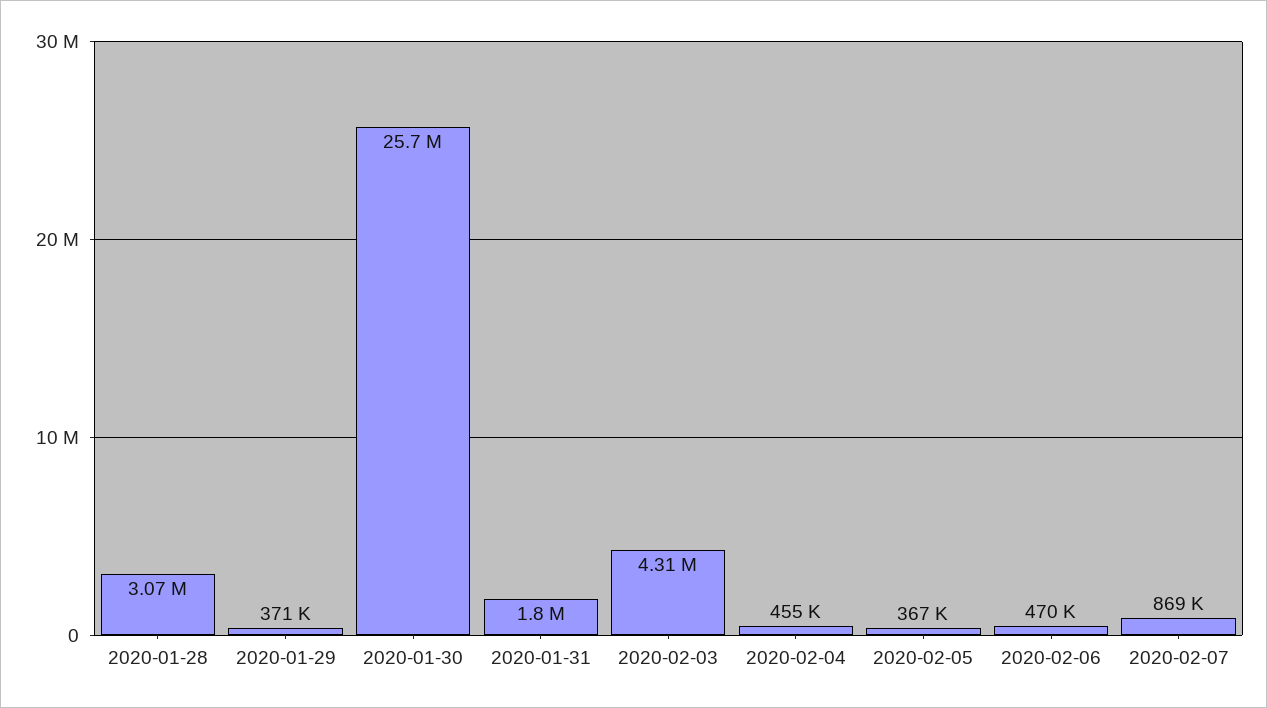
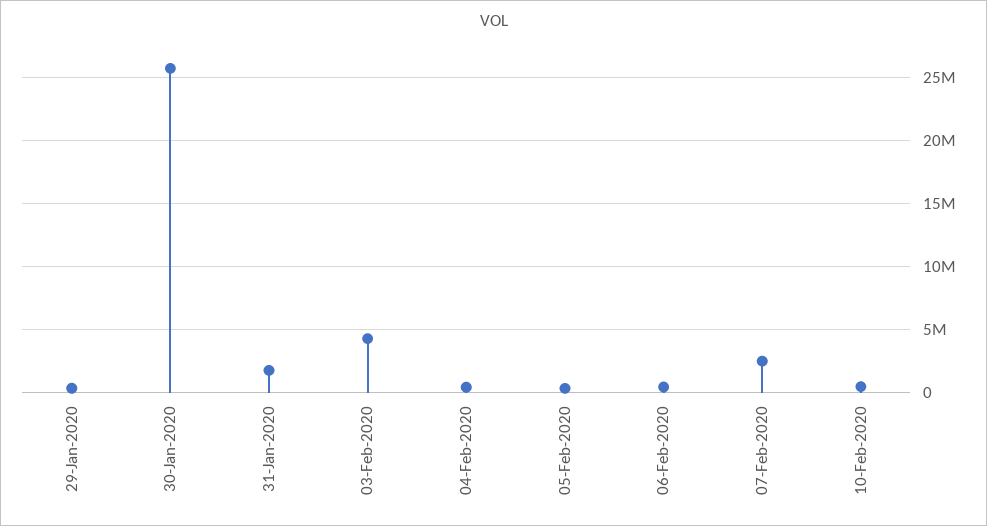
2020-01-28: 3070000 -> none
2020-02-07: 869000 -> 2500000
10-Feb-2020: none -> 500000

